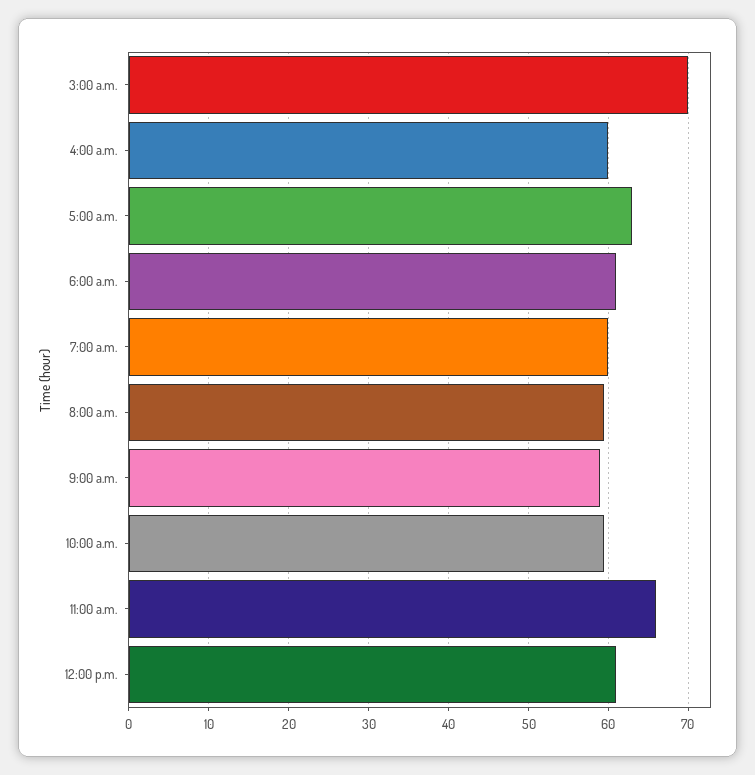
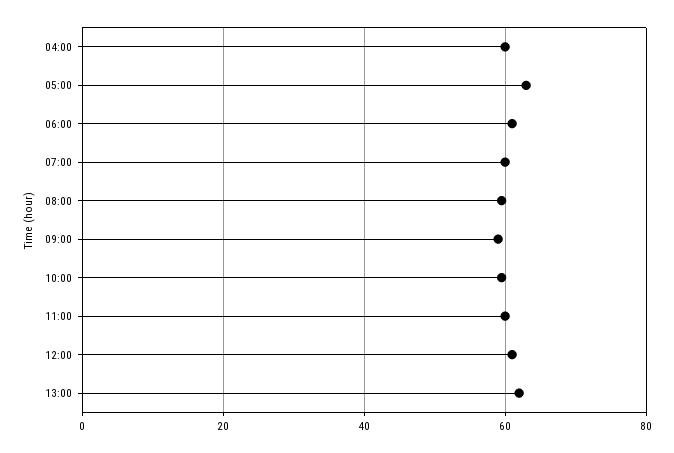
3:00 a.m.: 70 -> none
11:00 a.m.: 66 -> 60
13:00: none -> 62

